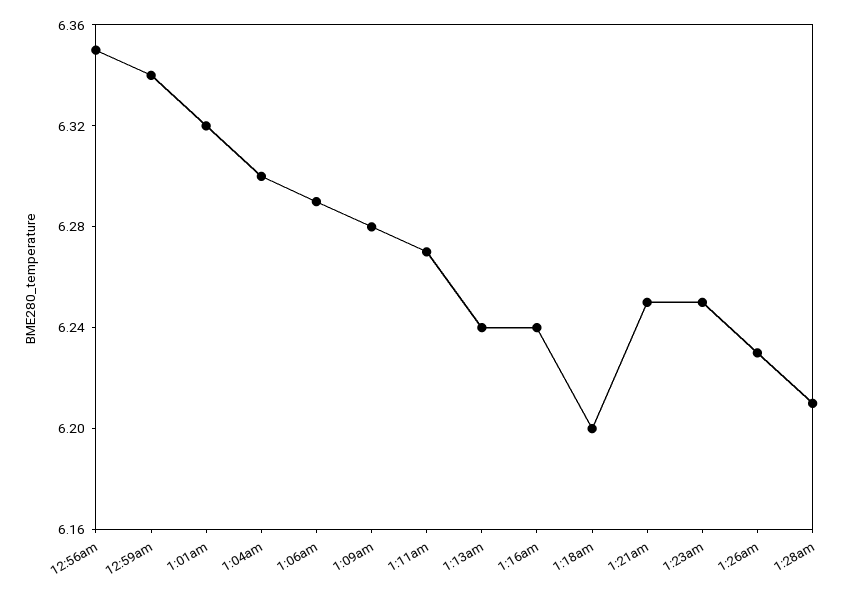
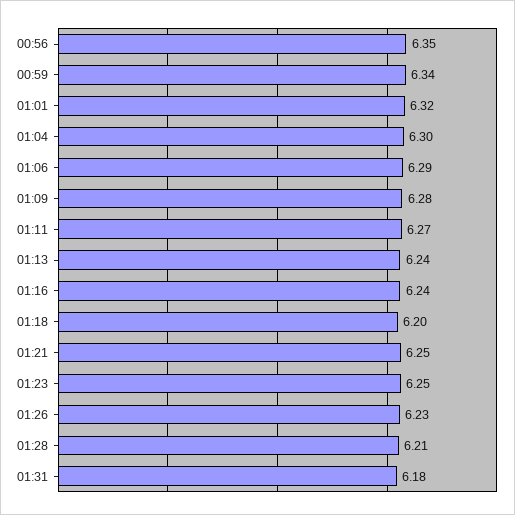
01:31: none -> 6.18

